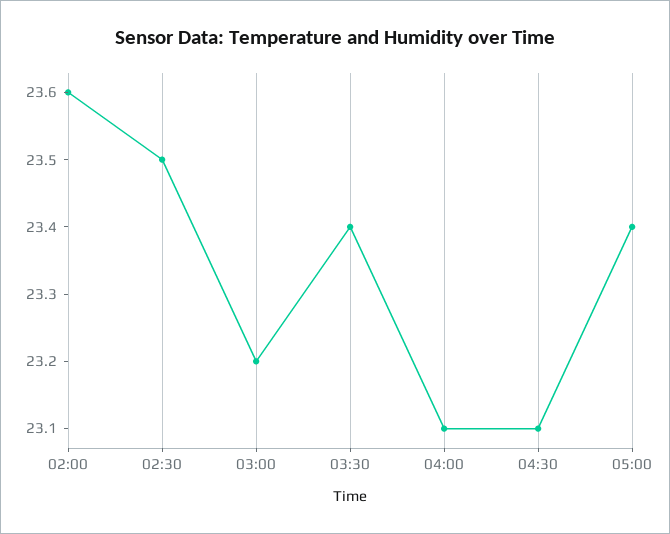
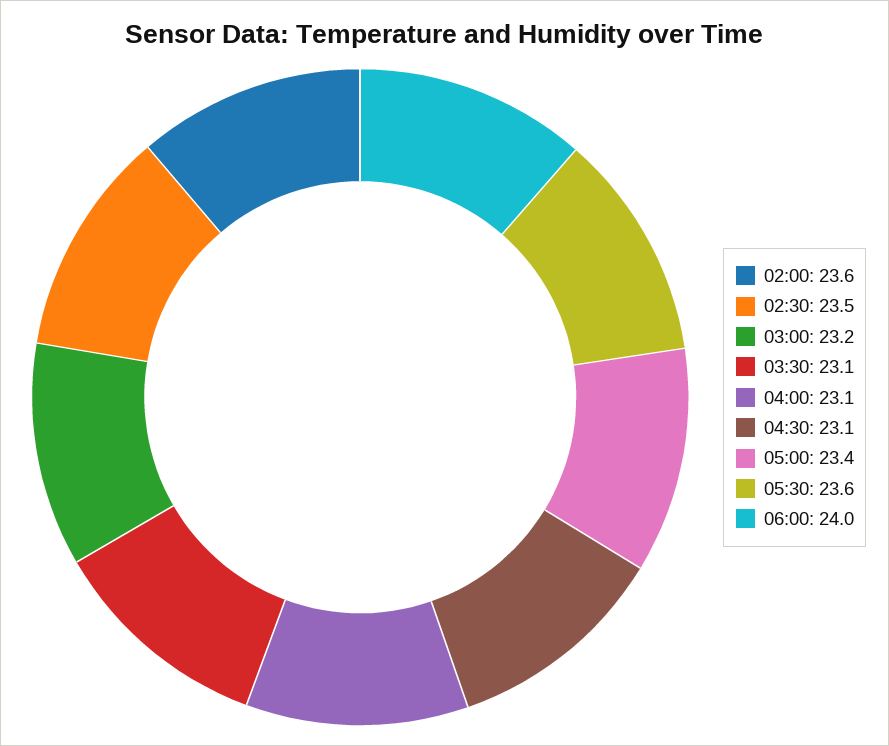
03:30: 23.4 -> 23.1
05:30: none -> 23.6
06:00: none -> 24

